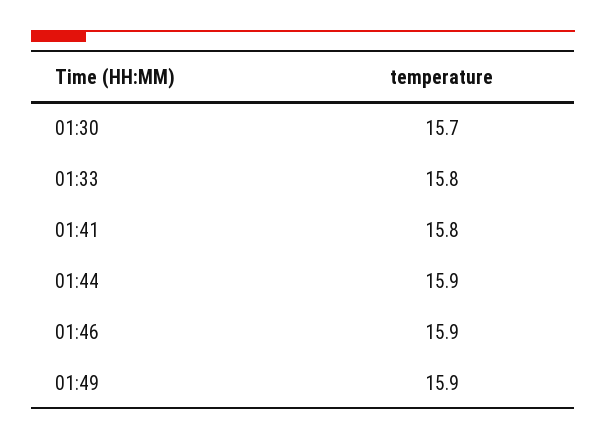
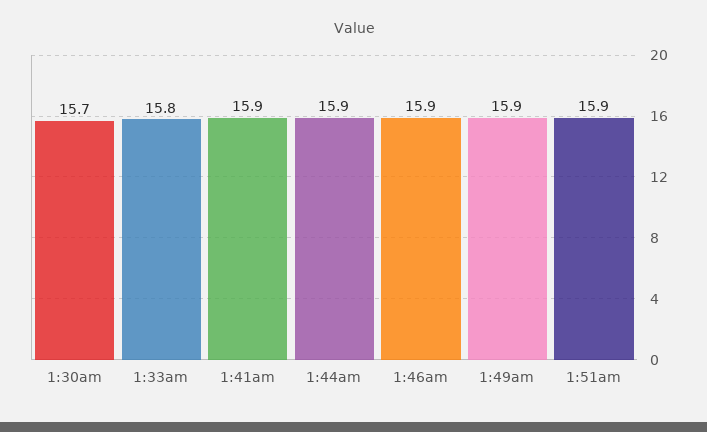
01:41: 15.8 -> 15.9
1:51am: none -> 15.9

